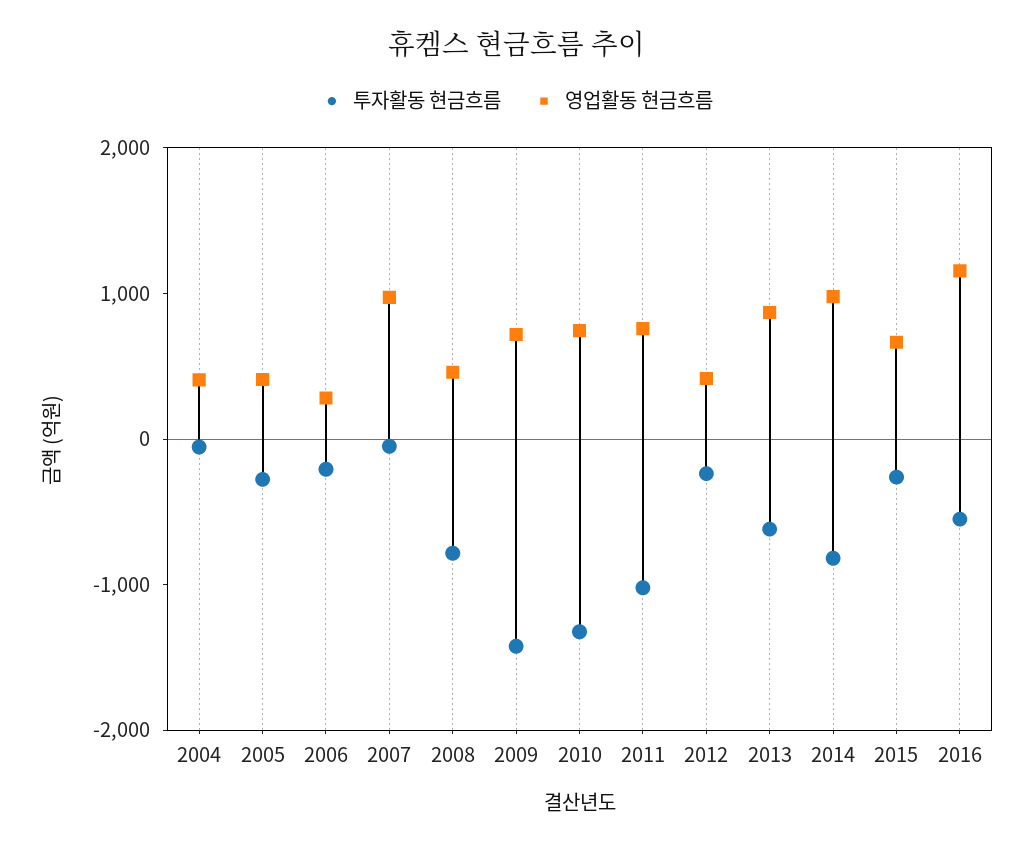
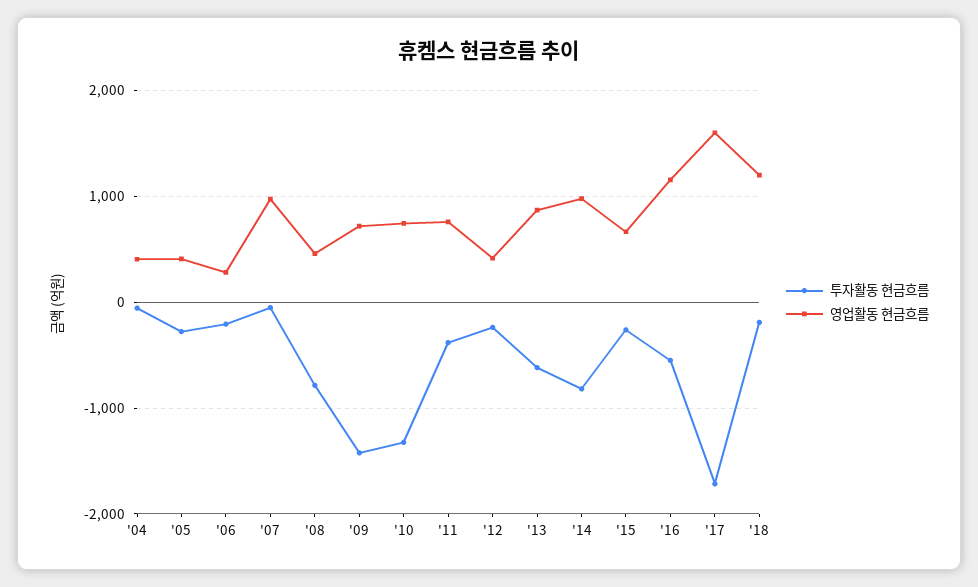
투자활동 현금흐름, 2011: -1000 -> -400
투자활동 현금흐름, '17: none -> -1700
영업활동 현금흐름, '17: none -> 1600
투자활동 현금흐름, '18: none -> -200
영업활동 현금흐름, '18: none -> 1200

